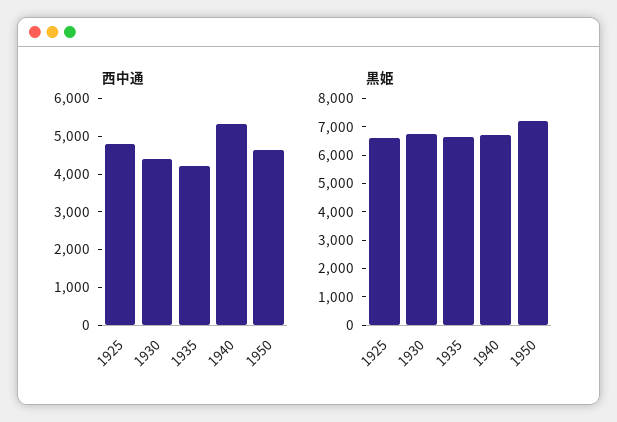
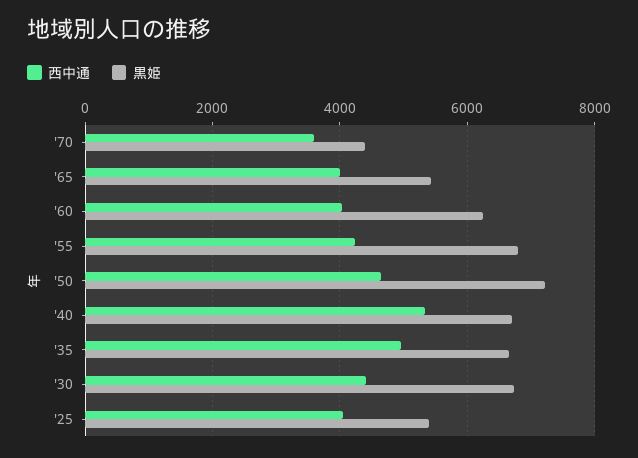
西中通, 1925: 4750 -> 4000
西中通, 1935: 4250 -> 5000
黒姫, 1925: 6500 -> 5400
西中通, '70: none -> 3600
黒姫, '70: none -> 4400
西中通, '65: none -> 4000
黒姫, '65: none -> 5400
西中通, '60: none -> 4000
黒姫, '60: none -> 6200
西中通, '55: none -> 4200
黒姫, '55: none -> 6800

